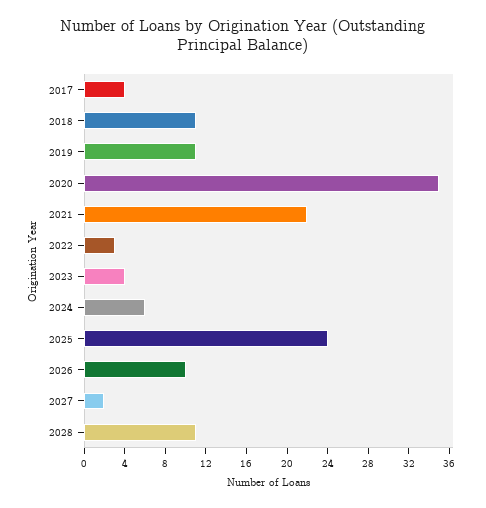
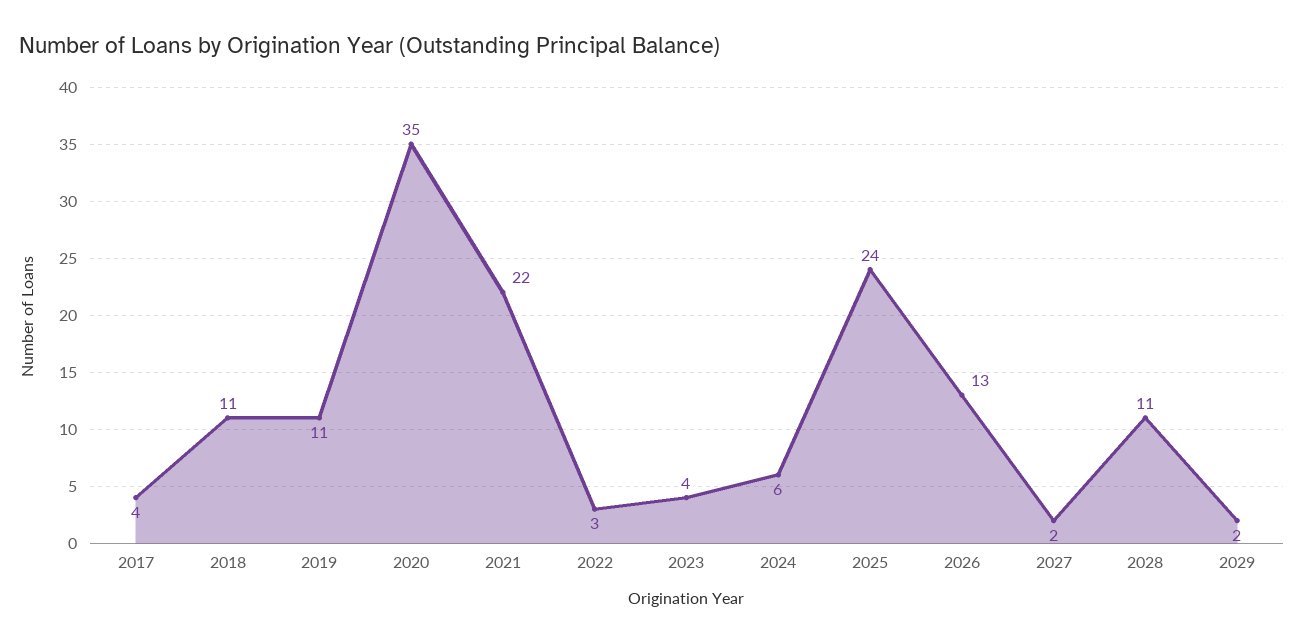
2026: 10 -> 13
2029: none -> 2

